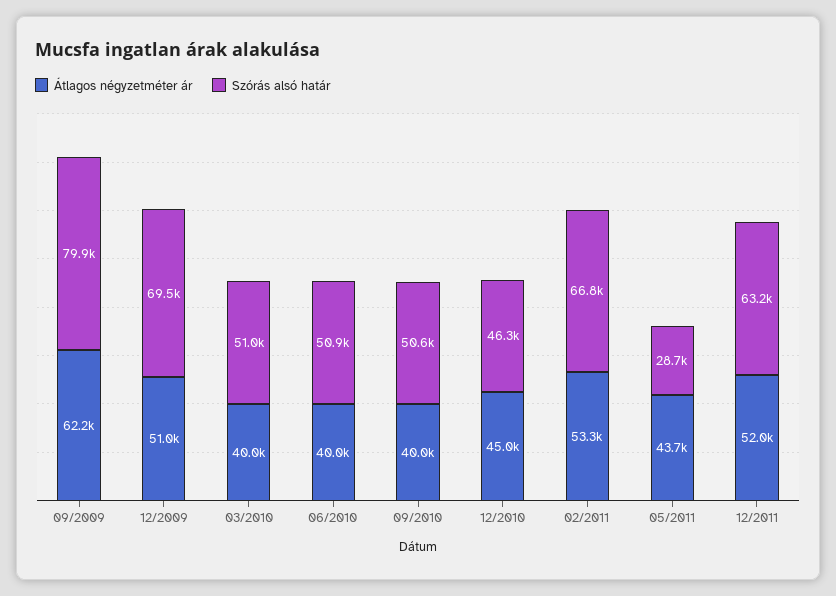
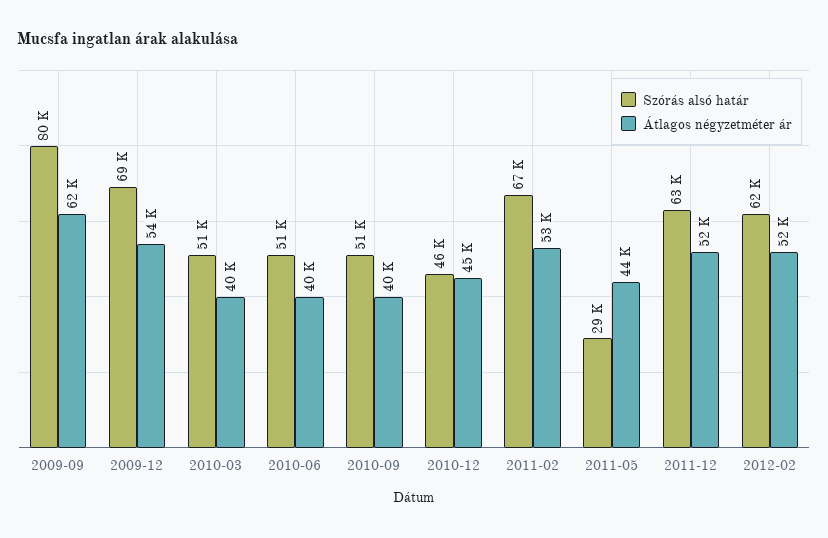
Átlagos négyzetméter ár, 12/2009: 51000 -> 54000
Szórás alsó határ, 2012-02: none -> 62000
Átlagos négyzetméter ár, 2012-02: none -> 52000

